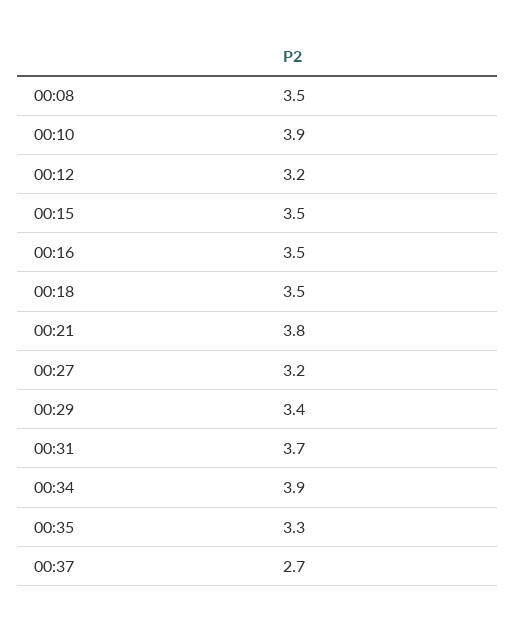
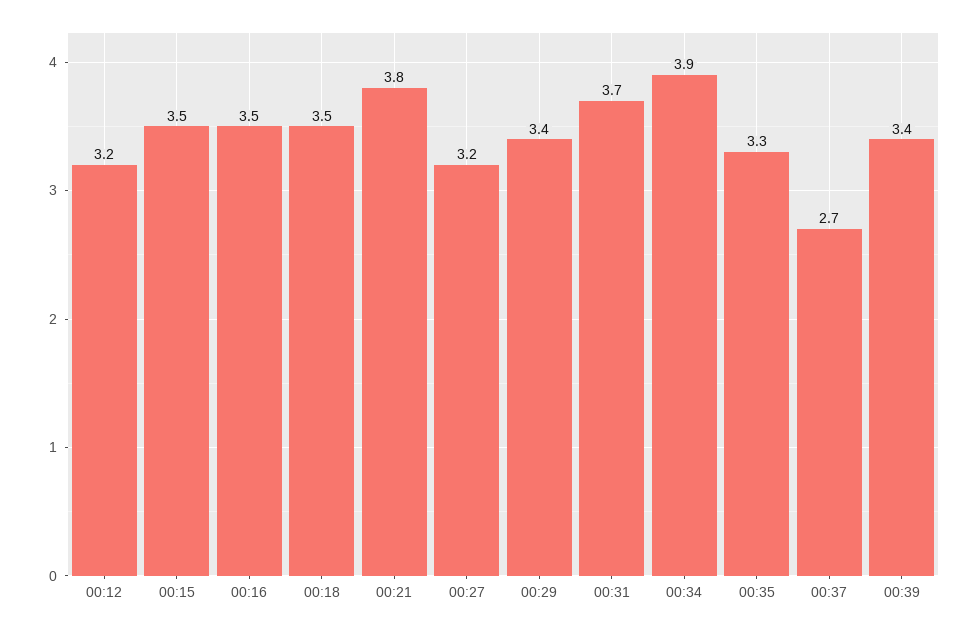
00:08: 3.5 -> none
00:10: 3.9 -> none
00:39: none -> 3.4

